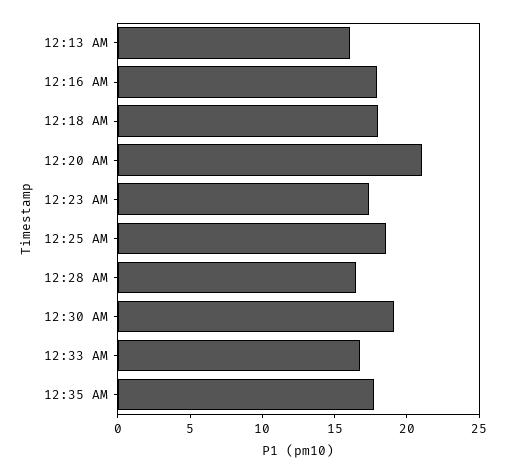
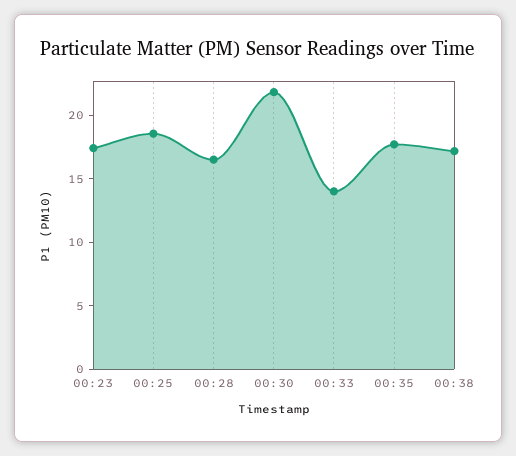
12:13 AM: 16 -> none
12:16 AM: 18 -> none
12:18 AM: 18 -> none
12:20 AM: 21 -> none
12:30 AM: 19 -> 22
12:33 AM: 17 -> 14
00:38: none -> 17

